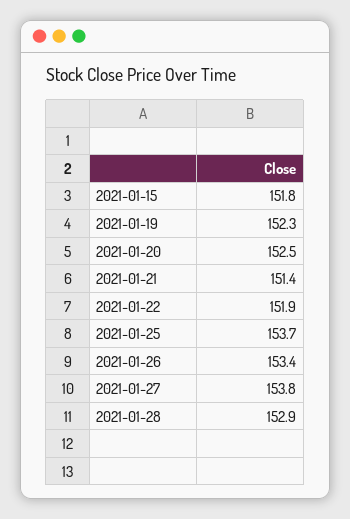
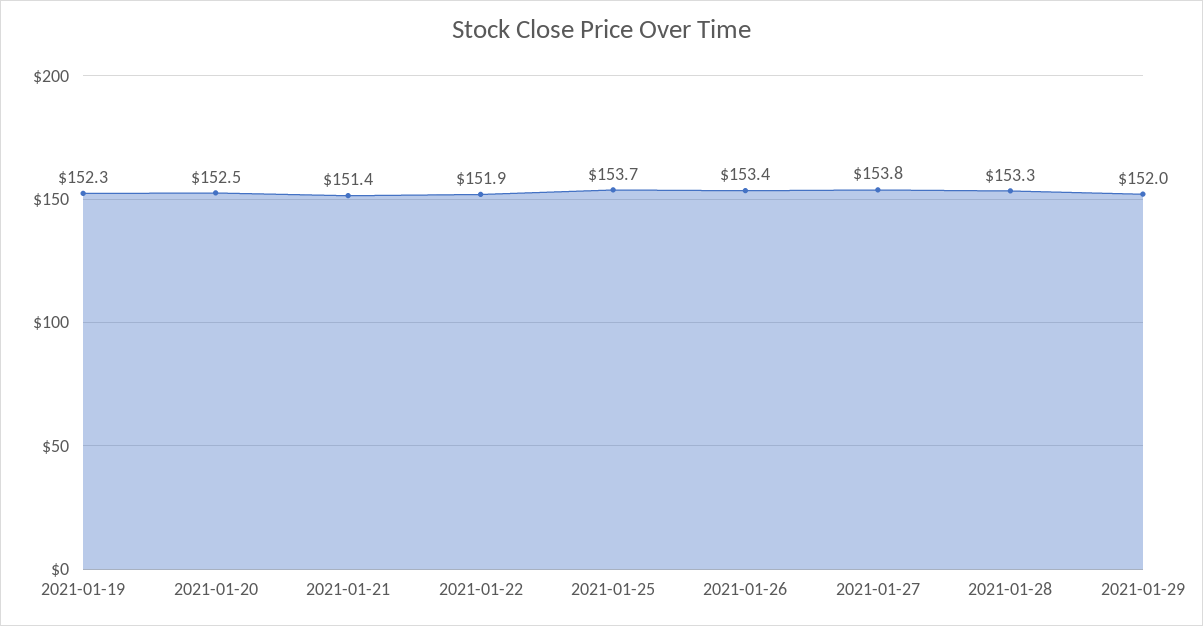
2021-01-15: 151.8 -> none
2021-01-28: 152.9 -> 153.3
2021-01-29: none -> 152

